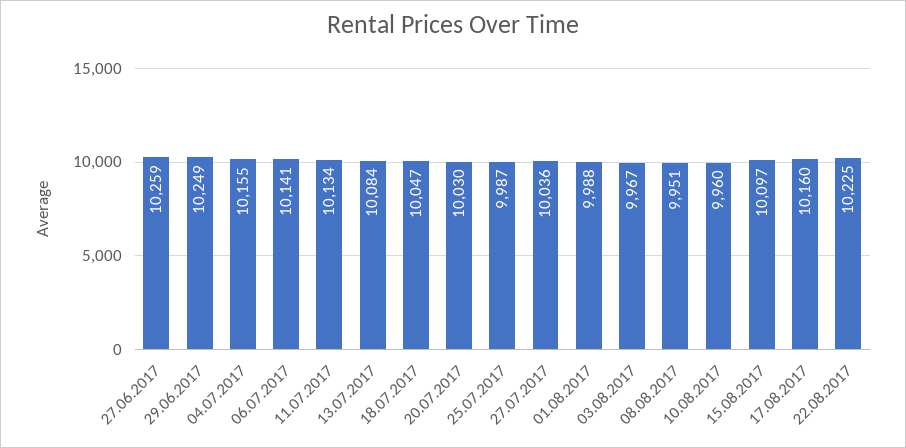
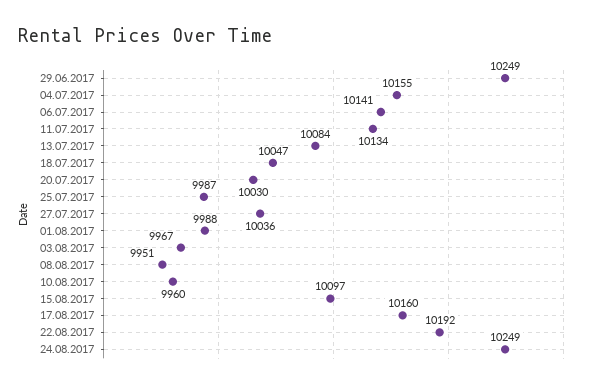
27.06.2017: 10259 -> none
22.08.2017: 10225 -> 10192
24.08.2017: none -> 10249

